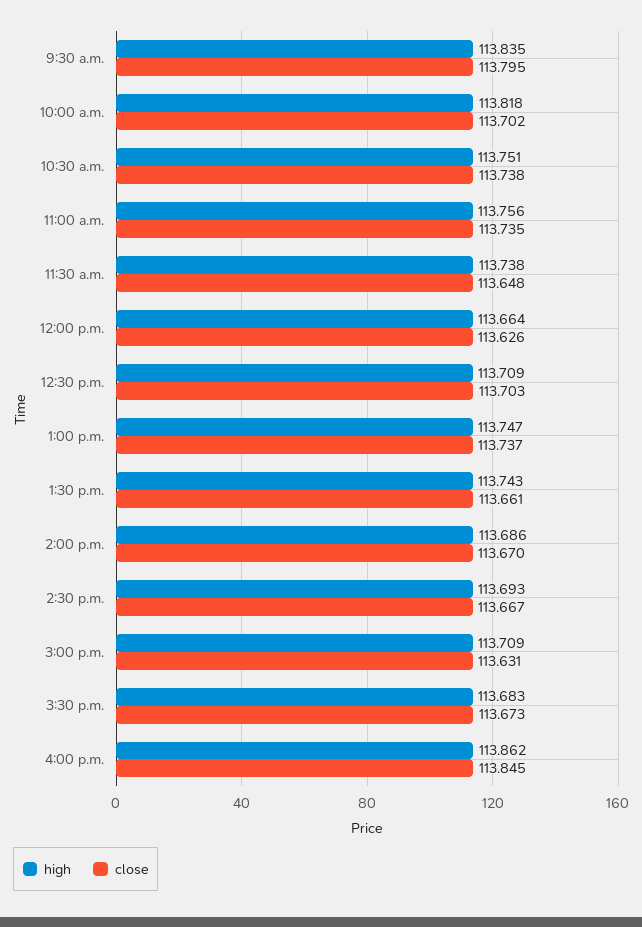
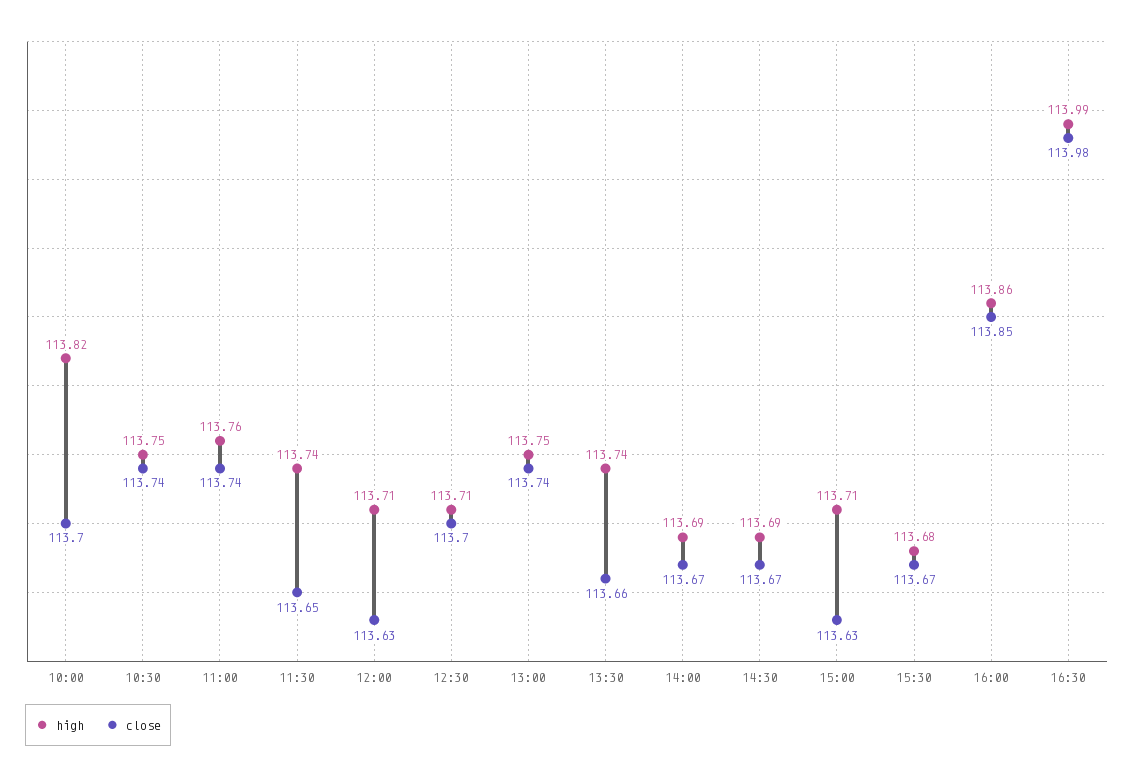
high, 9:30 a.m.: 113.835 -> none
close, 9:30 a.m.: 113.795 -> none
high, 12:00 p.m.: 113.664 -> 113.71
high, 16:30: none -> 113.99
close, 16:30: none -> 113.98

